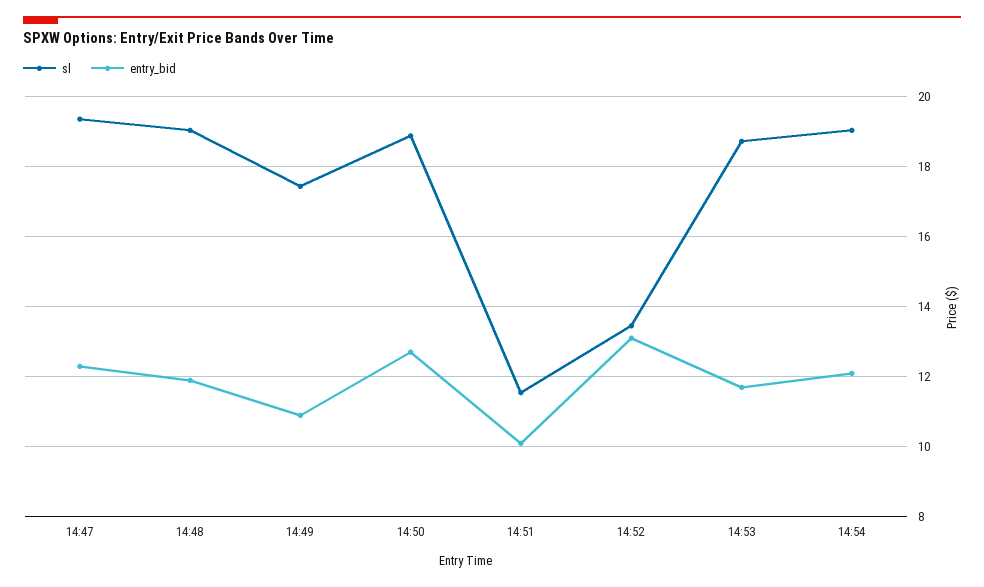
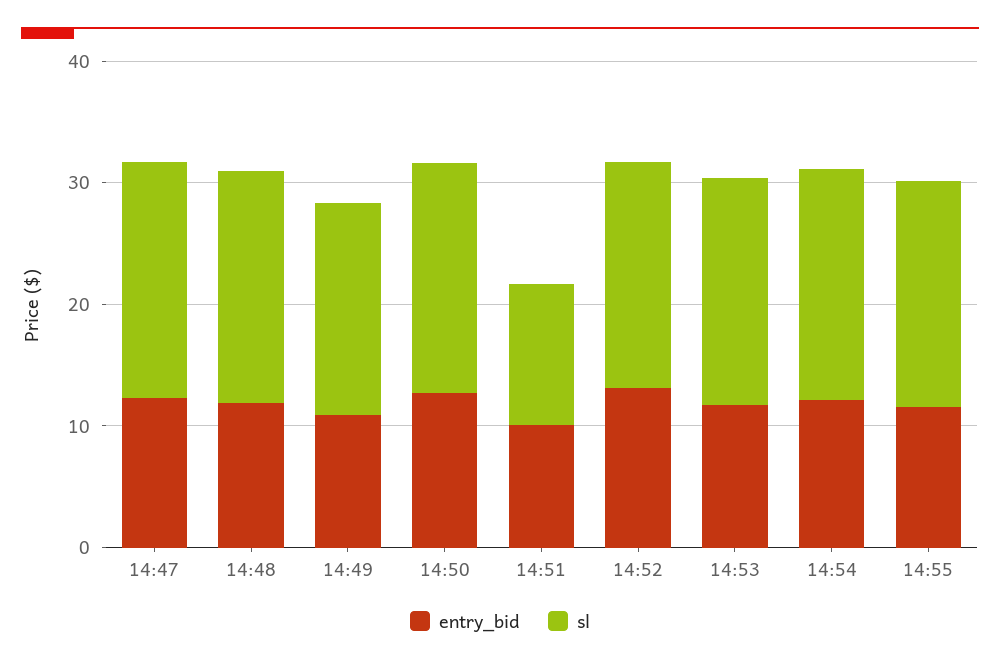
sl, 14:52: 13.4 -> 18
entry_bid, 14:55: none -> 12
sl, 14:55: none -> 18

